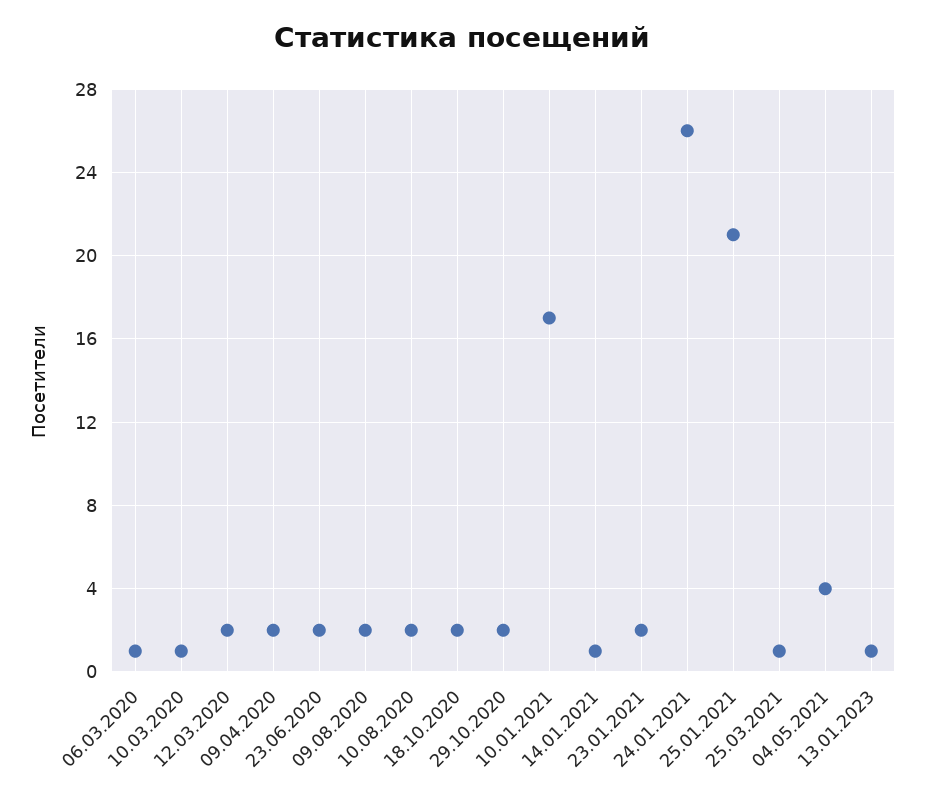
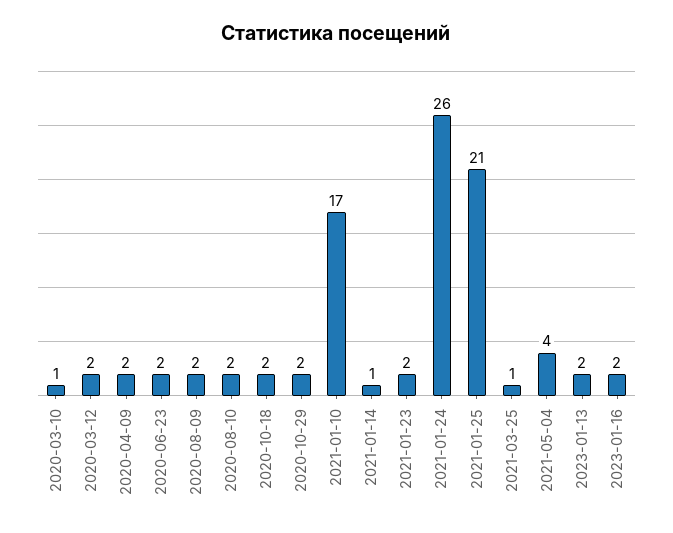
06.03.2020: 1 -> none
13.01.2023: 1 -> 2
2023-01-16: none -> 2

